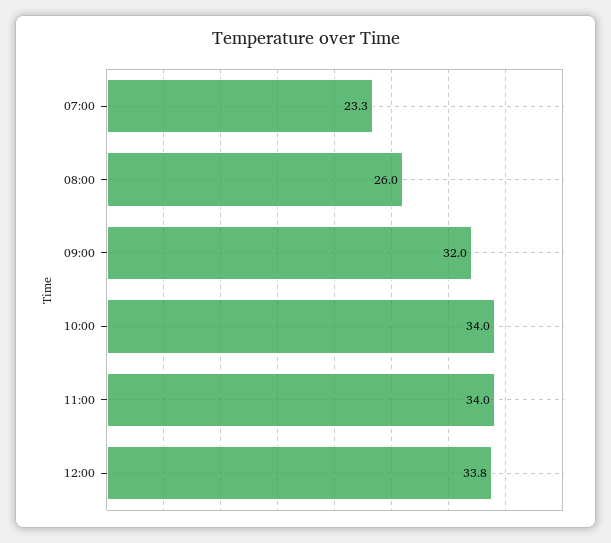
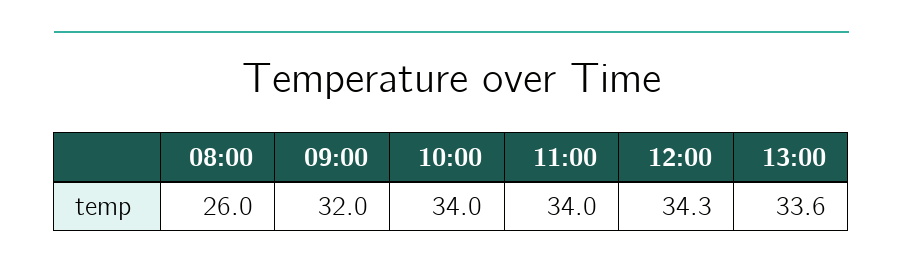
07:00: 23.3 -> none
12:00: 33.8 -> 34.3
13:00: none -> 33.6

